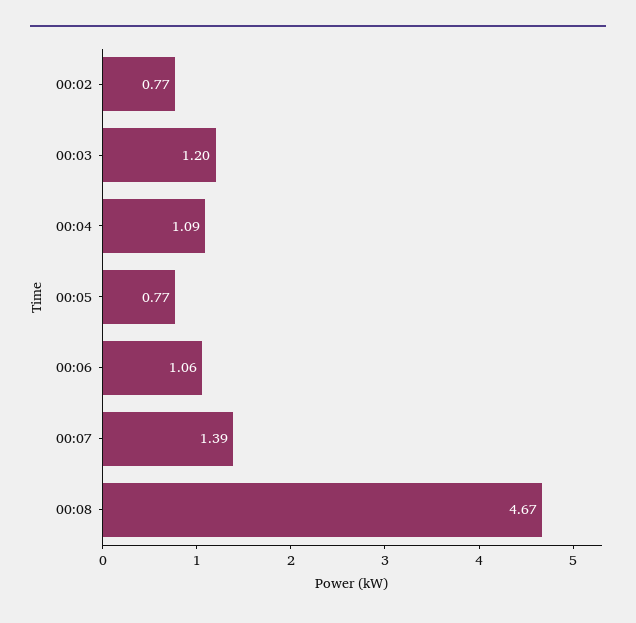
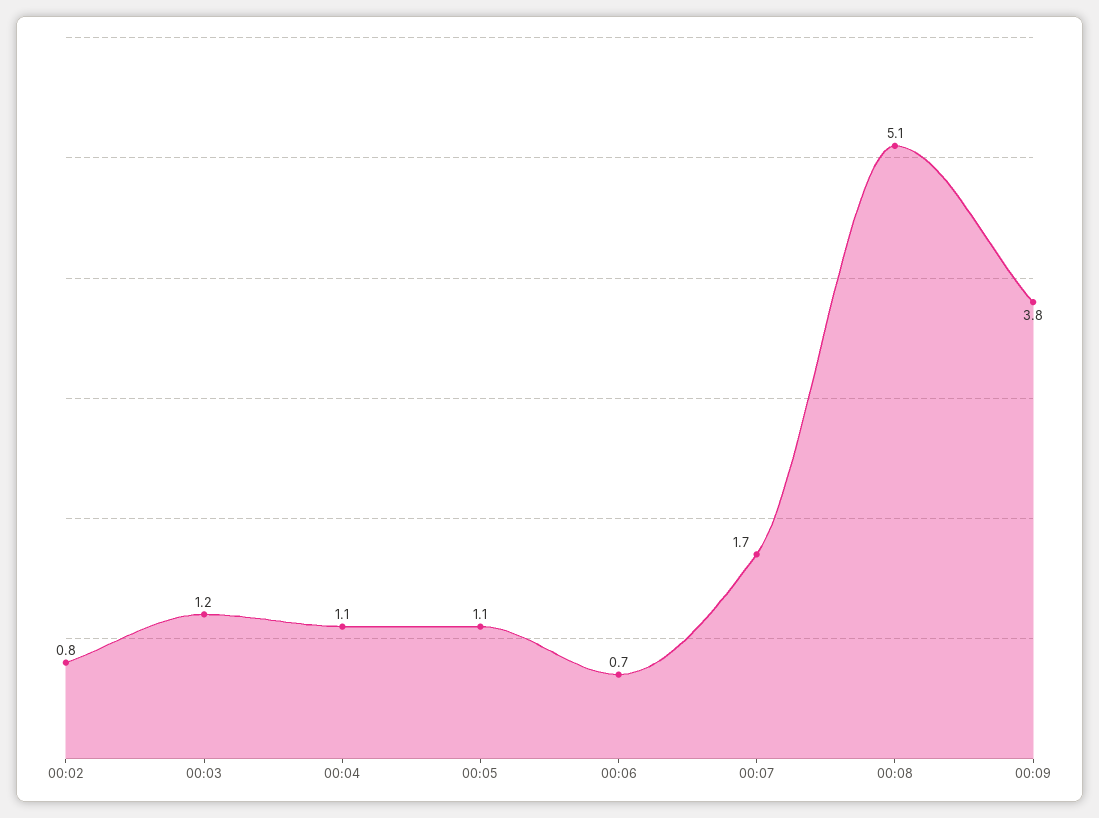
00:05: 0.77 -> 1.1
00:06: 1.06 -> 0.7
00:07: 1.39 -> 1.7
00:08: 4.67 -> 5.1
00:09: none -> 3.8

